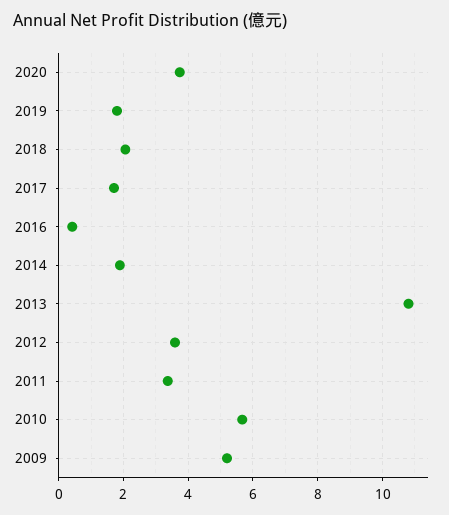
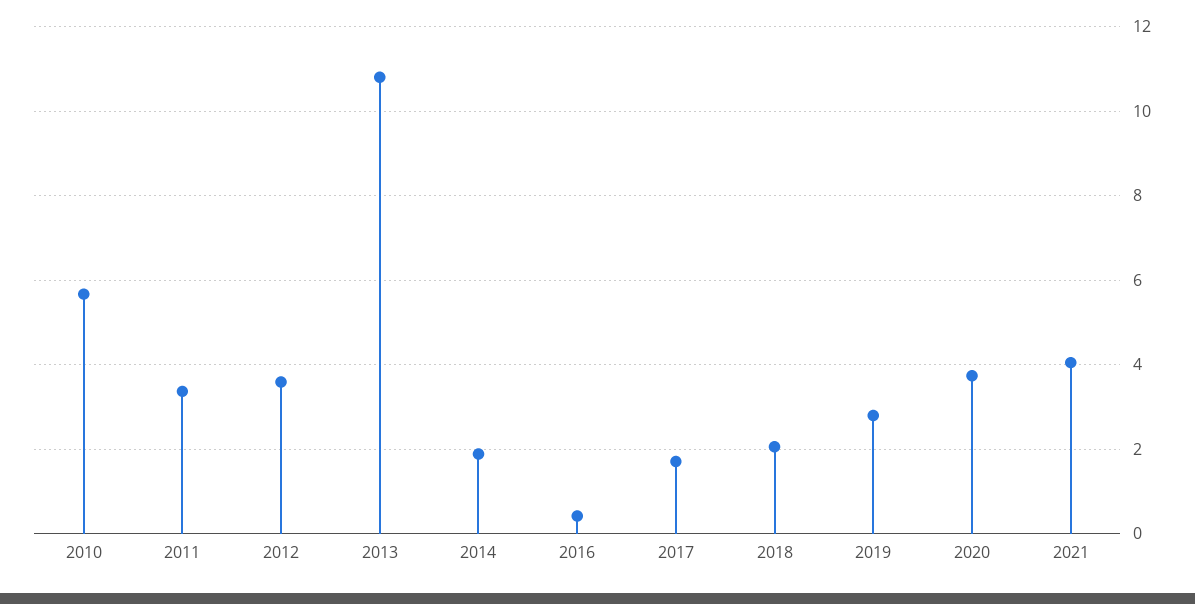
2019: 1.8 -> 2.8
2009: 5.2 -> none
2021: none -> 4

